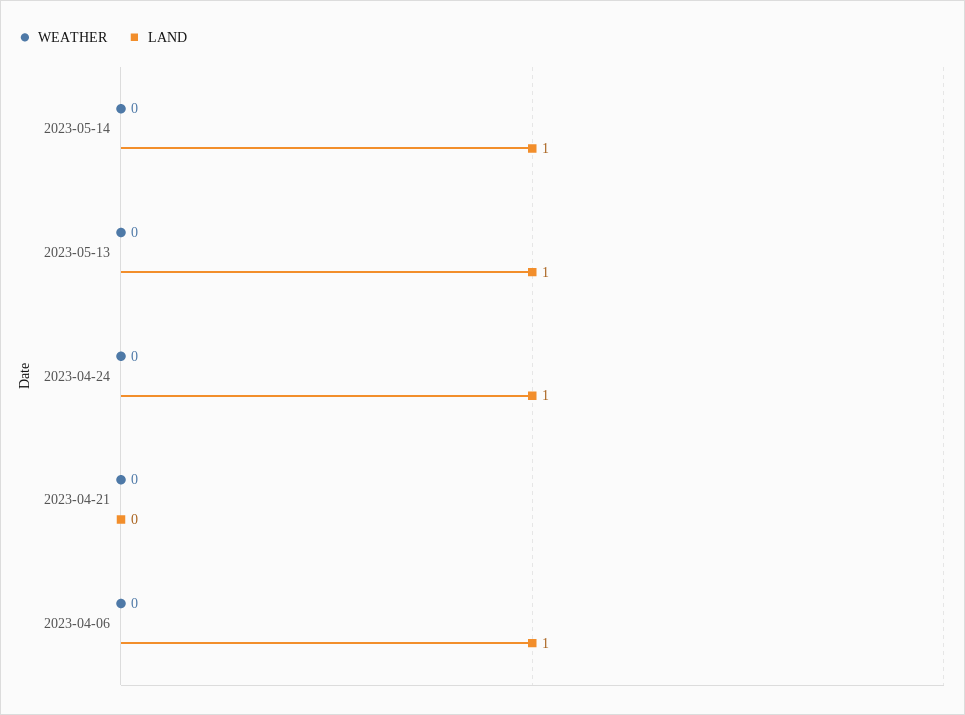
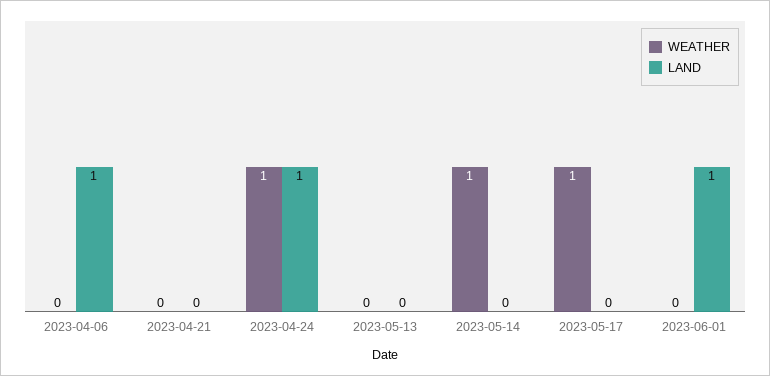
WEATHER, 2023-05-14: 0 -> 1
LAND, 2023-05-14: 1 -> 0
LAND, 2023-05-13: 1 -> 0
WEATHER, 2023-04-24: 0 -> 1
WEATHER, 2023-05-17: none -> 1
LAND, 2023-05-17: none -> 0
WEATHER, 2023-06-01: none -> 0
LAND, 2023-06-01: none -> 1

